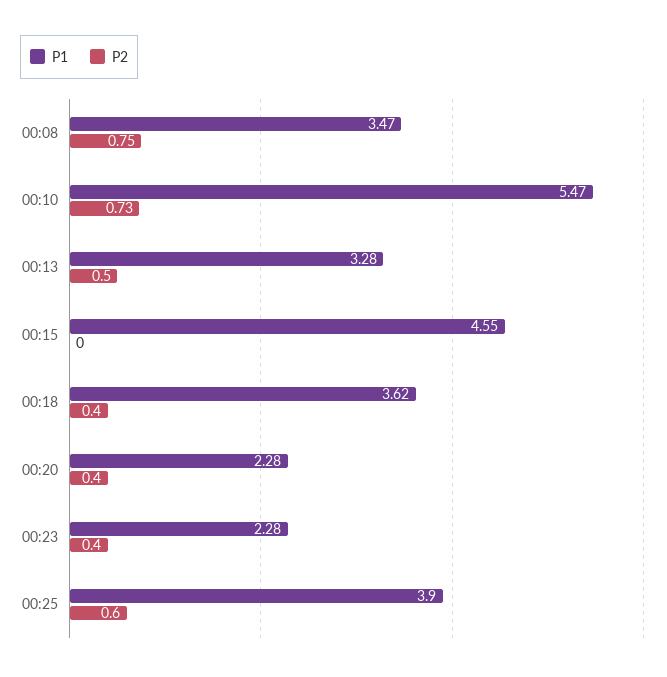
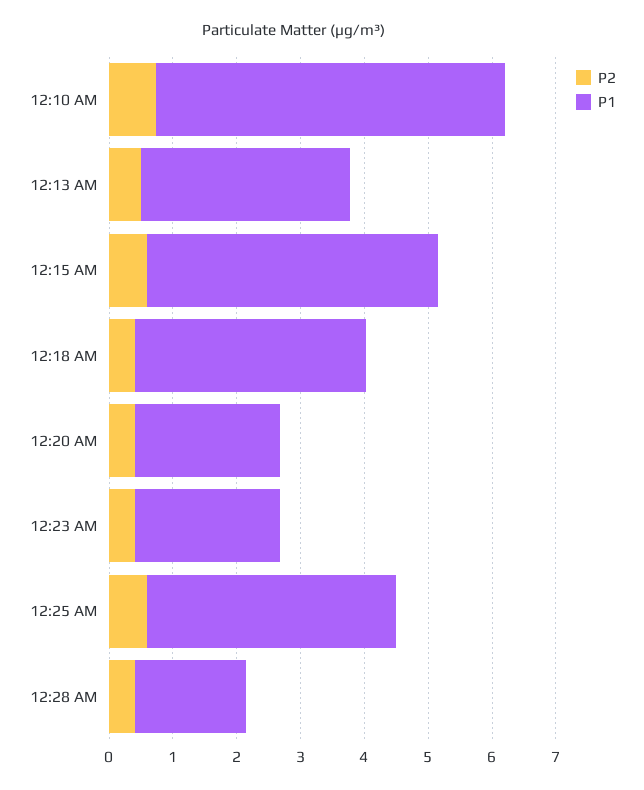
P1, 00:08: 3.47 -> none
P2, 00:08: 0.75 -> none
P2, 00:15: 0 -> 0.6
P2, 12:28 AM: none -> 0.4
P1, 12:28 AM: none -> 1.8

